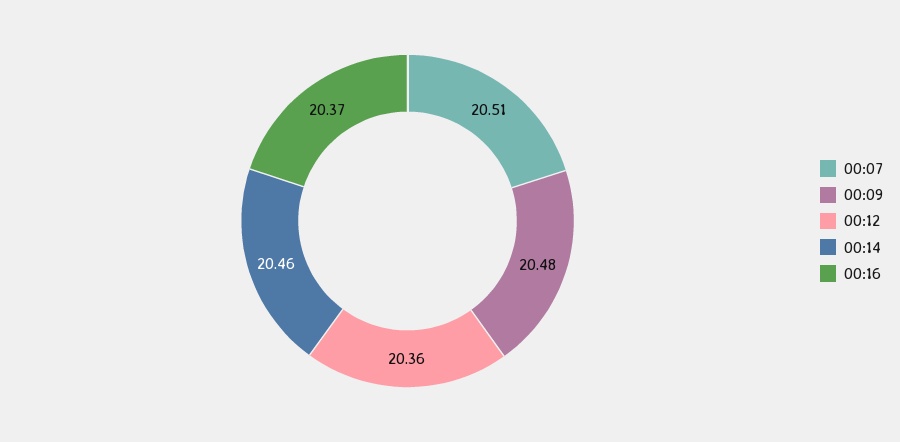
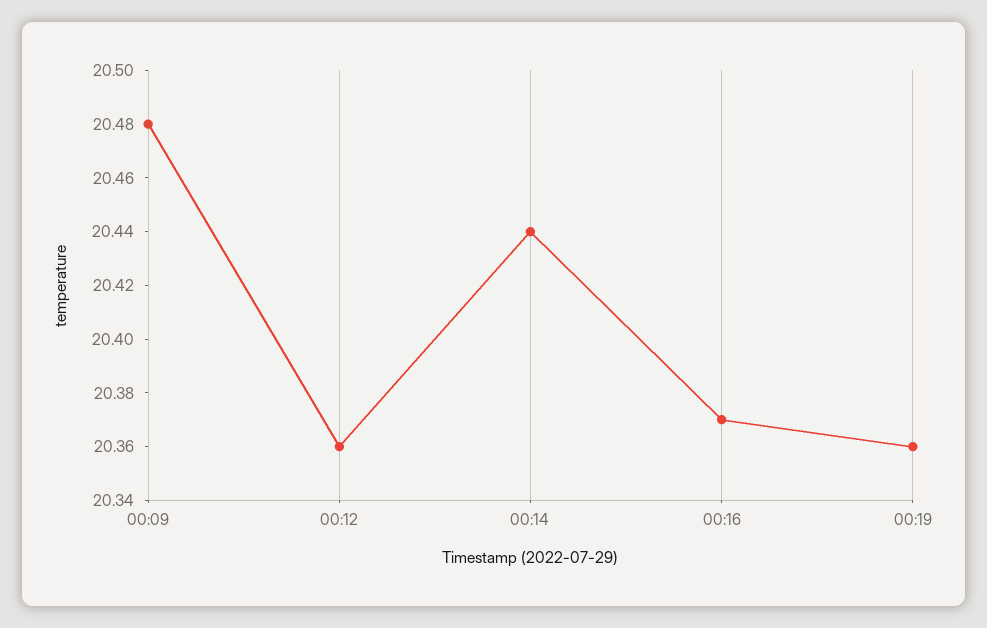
00:07: 20.51 -> none
00:14: 20.46 -> 20.44
00:19: none -> 20.36

